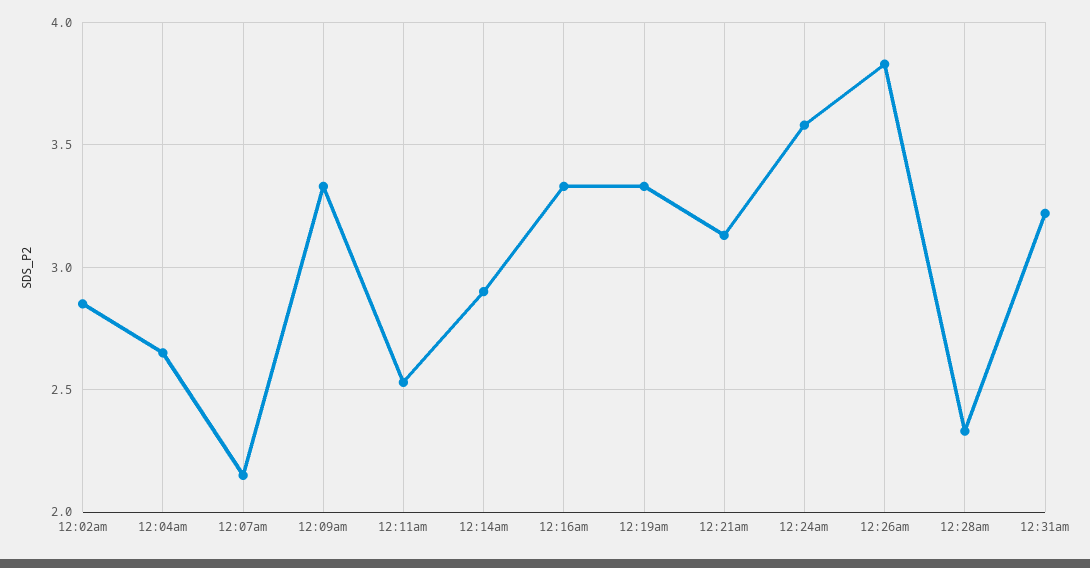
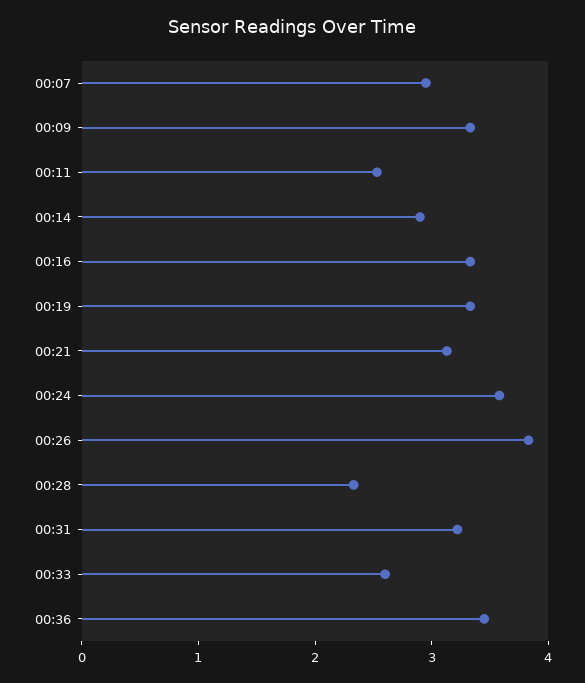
12:02am: 2.85 -> none
12:04am: 2.65 -> none
12:07am: 2.15 -> 3
00:33: none -> 2.6
00:36: none -> 3.4

